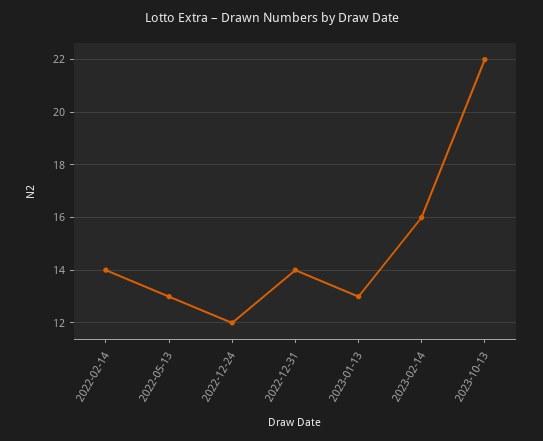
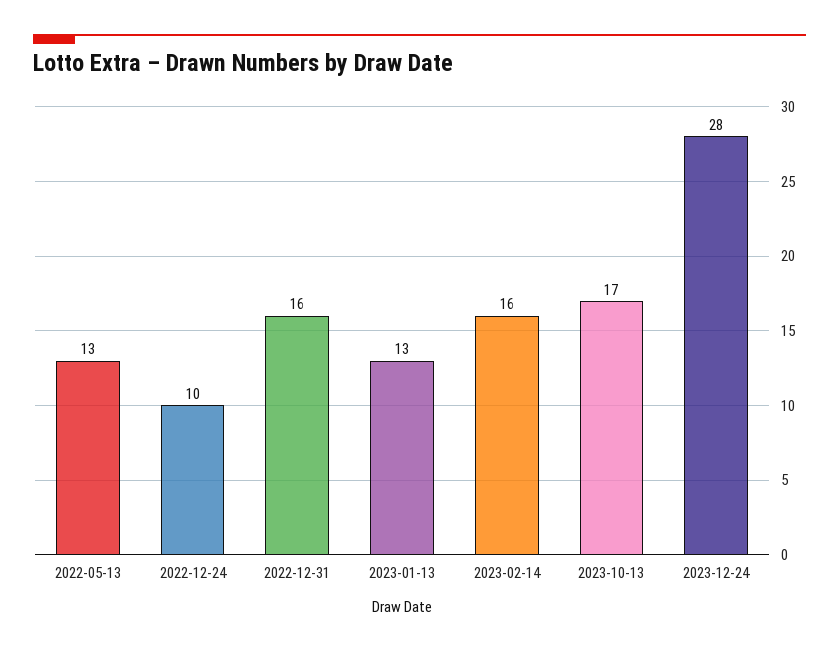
2022-02-14: 14 -> none
2022-12-24: 12 -> 10
2022-12-31: 14 -> 16
2023-10-13: 22 -> 17
2023-12-24: none -> 28

